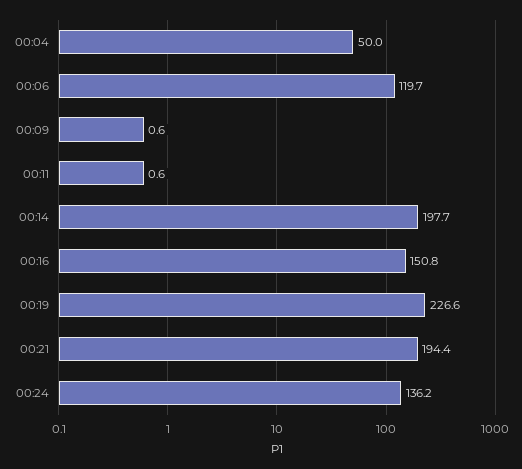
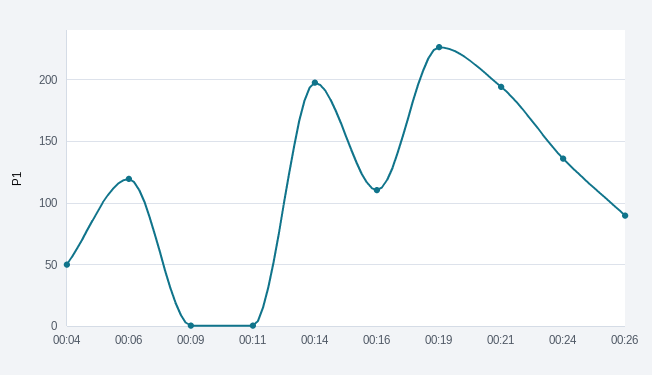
00:16: 150.8 -> 110
00:26: none -> 90

